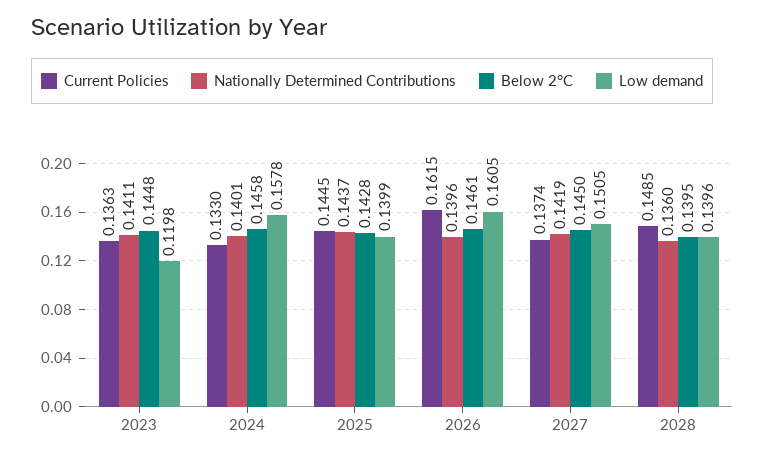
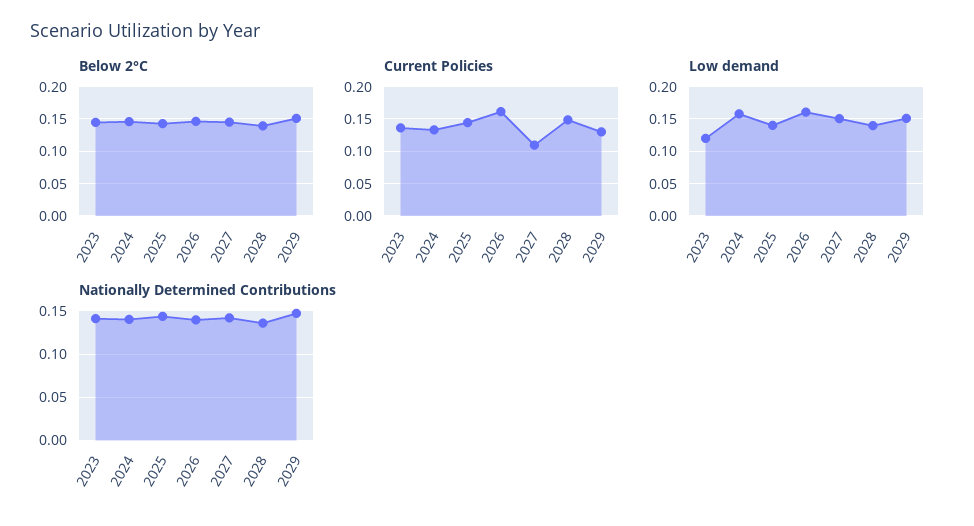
Current Policies, 2027: 0.1374 -> 0.11
Below 2°C, 2029: none -> 0.15
Current Policies, 2029: none -> 0.13
Low demand, 2029: none -> 0.15
Nationally Determined Contributions, 2029: none -> 0.15

